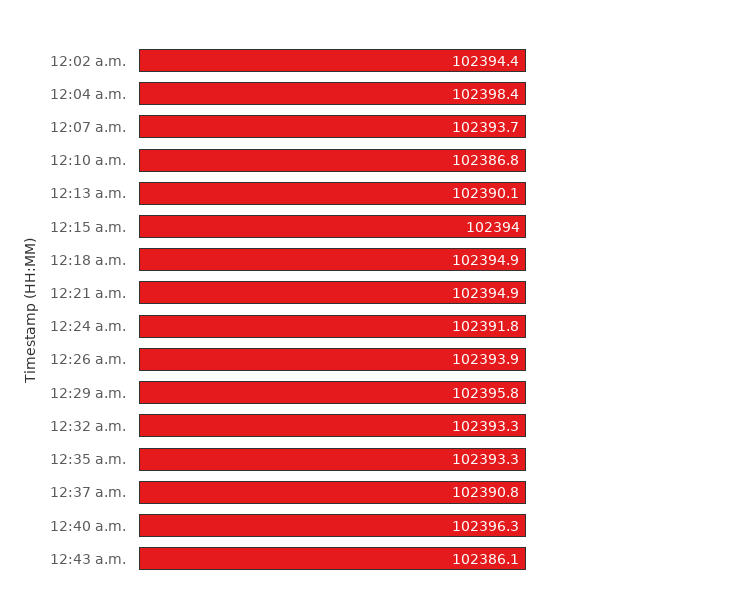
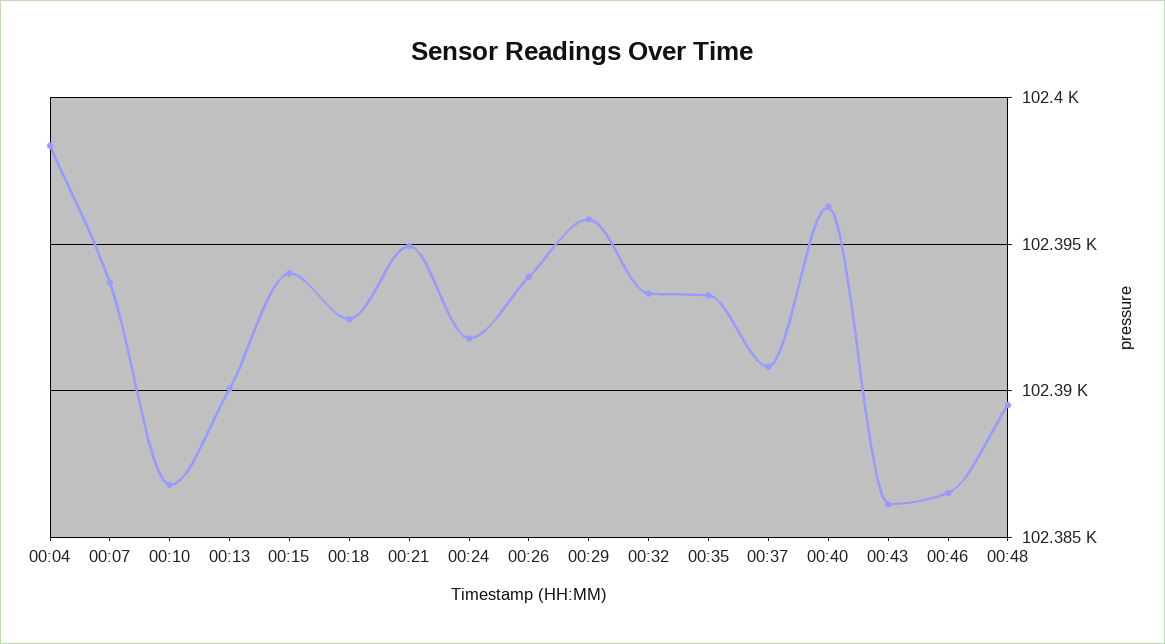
12:02 a.m.: 102394.4 -> none
12:18 a.m.: 102394.9 -> 102392.5
00:46: none -> 102386.5
00:48: none -> 102389.5

